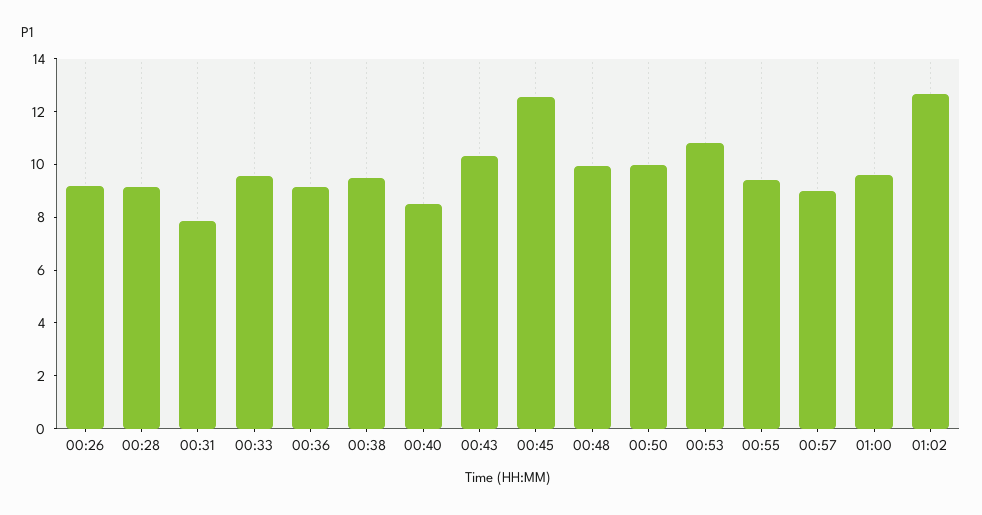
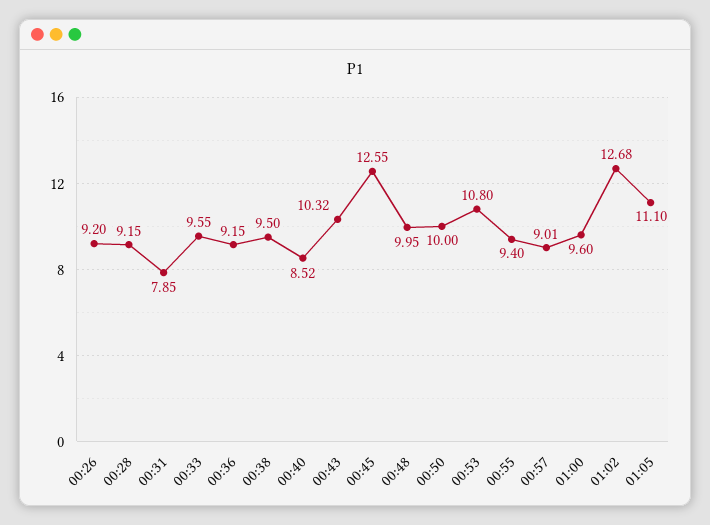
01:05: none -> 11.1

